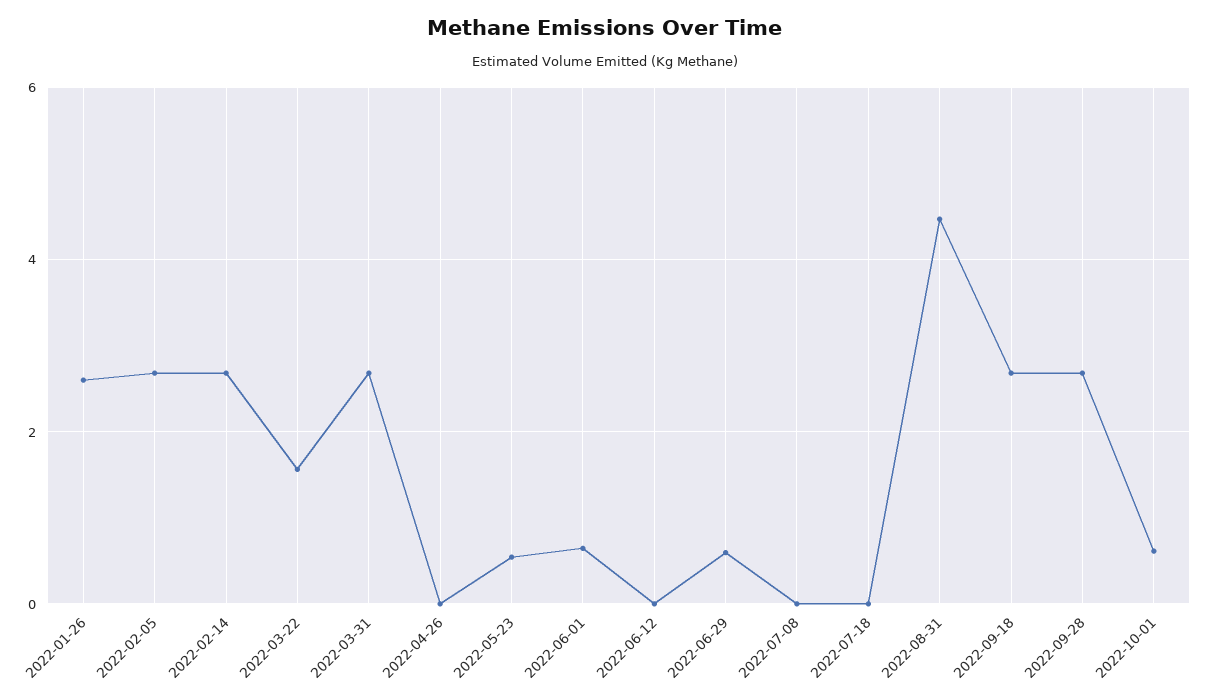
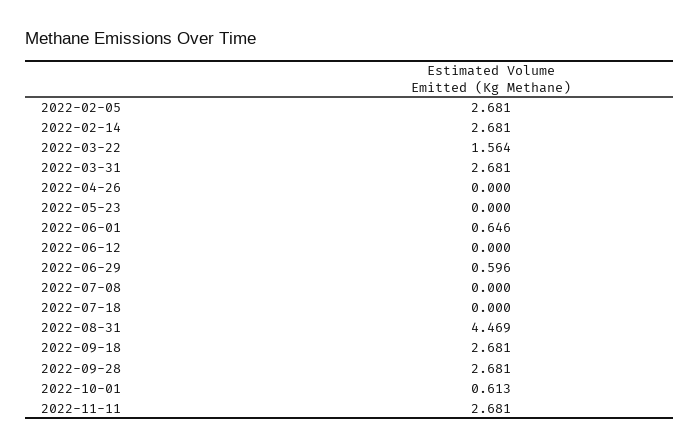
2022-01-26: 2.6 -> none
2022-05-23: 0.6 -> 0
2022-11-11: none -> 2.681

